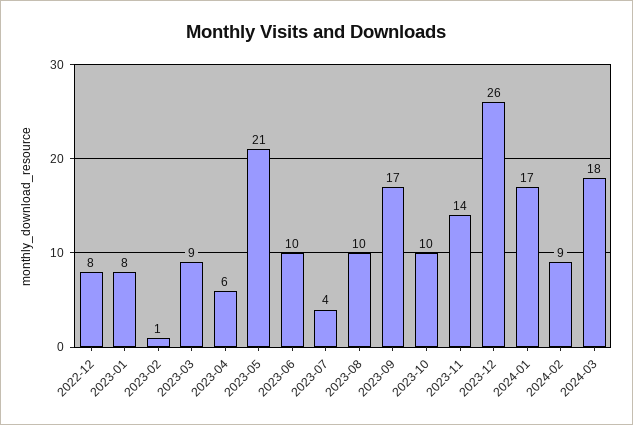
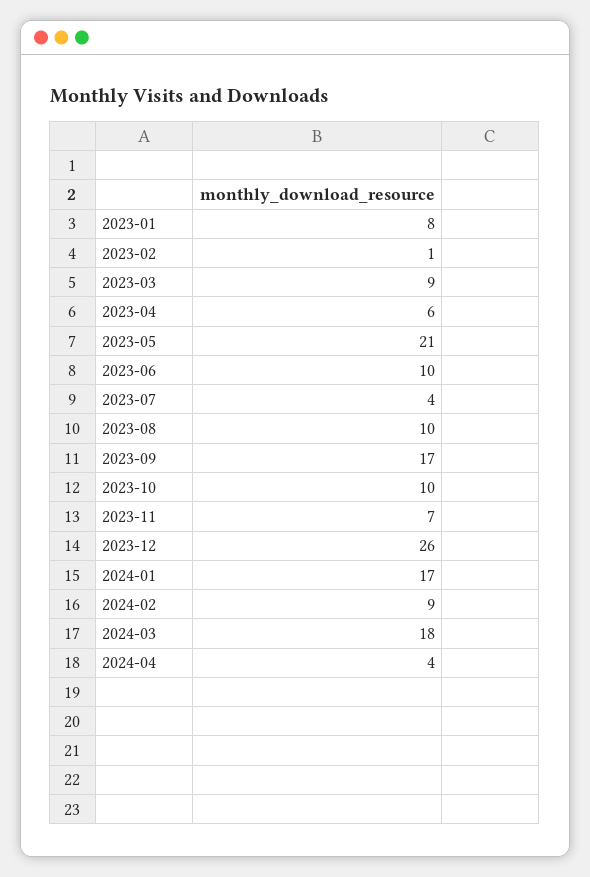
2022-12: 8 -> none
2023-11: 14 -> 7
2024-04: none -> 4

